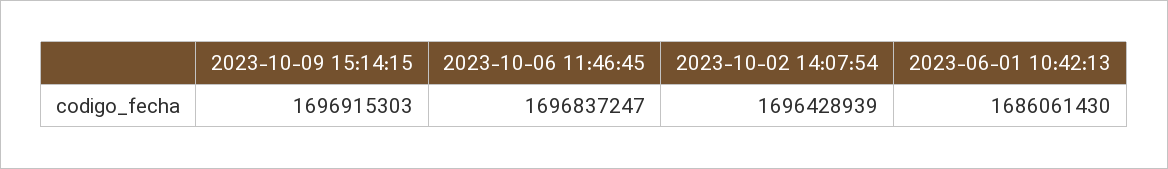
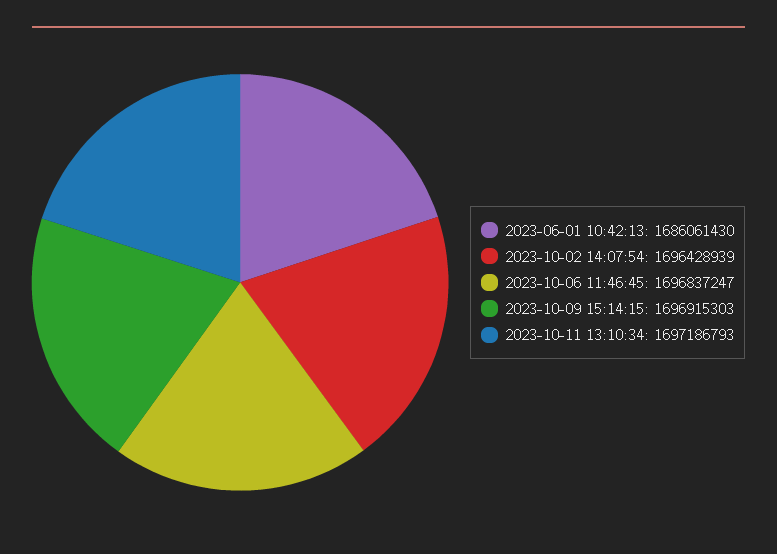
2023-10-11 13:10:34: none -> 1697186793

